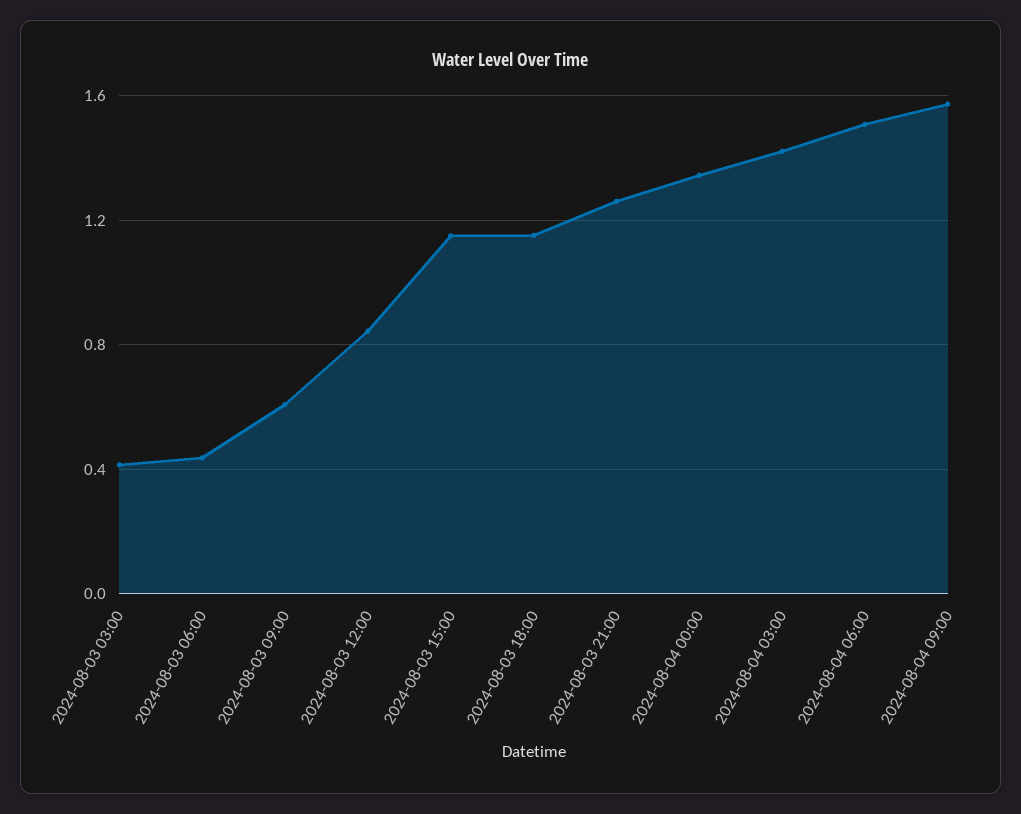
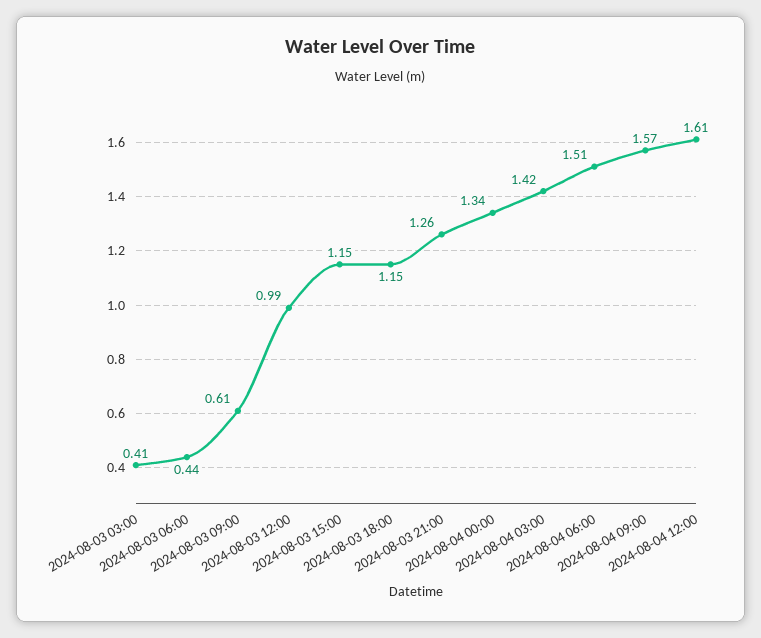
2024-08-03 12:00: 0.85 -> 0.99
2024-08-04 12:00: none -> 1.61

